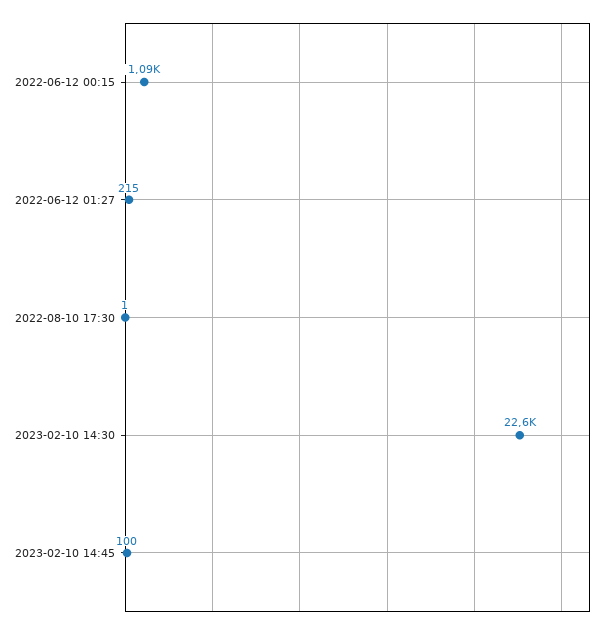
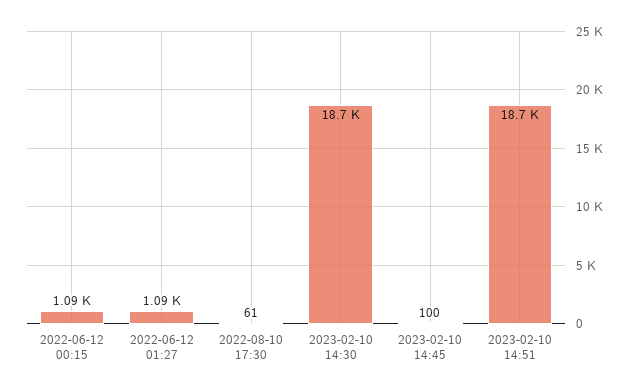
2022-06-12 01:27: 215 -> 1090
2022-08-10 17:30: 1 -> 61
2023-02-10 14:30: 22600 -> 18700
2023-02-10 14:51: none -> 18700

